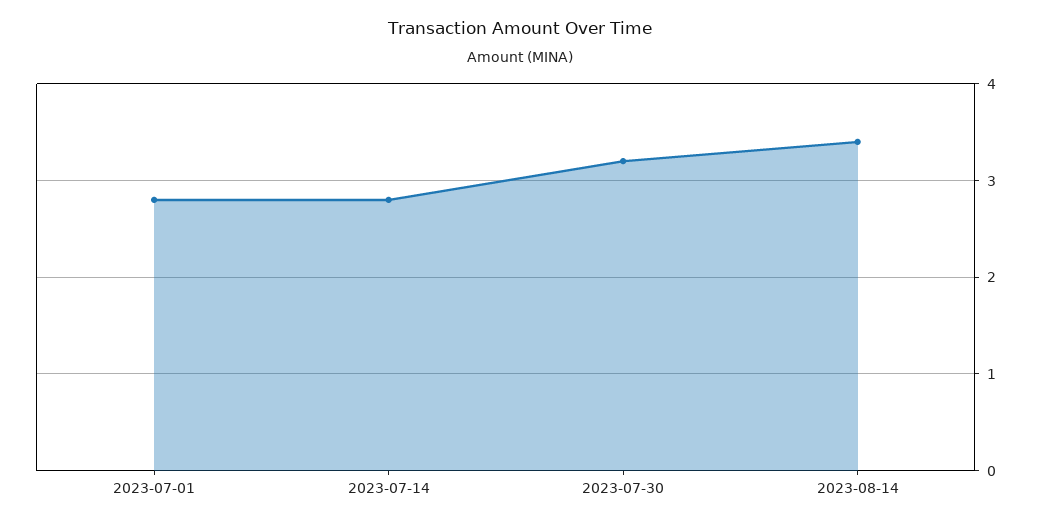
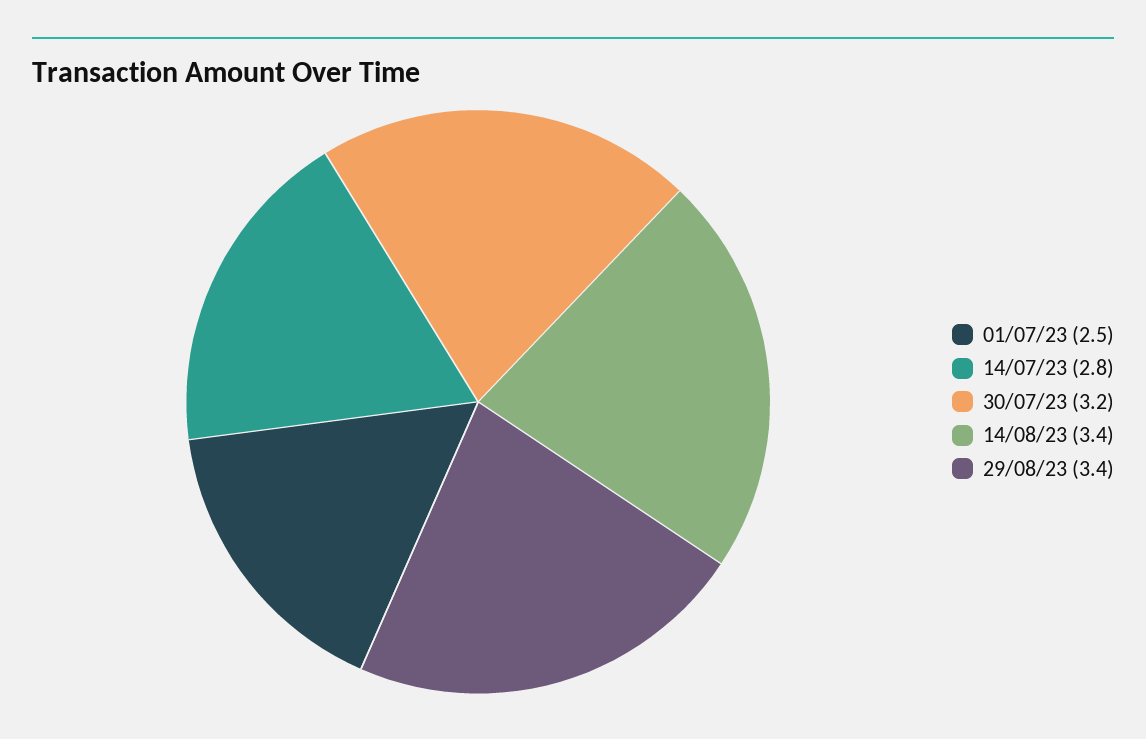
2023-07-01: 2.8 -> 2.5
29/08/23: none -> 3.4

